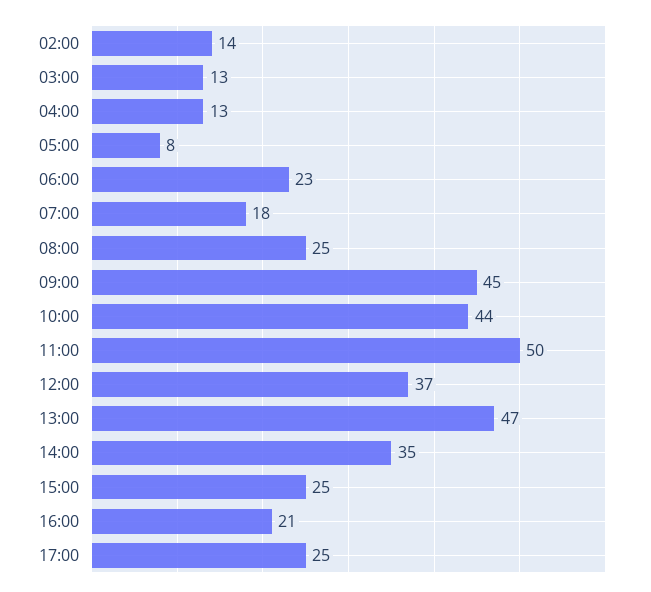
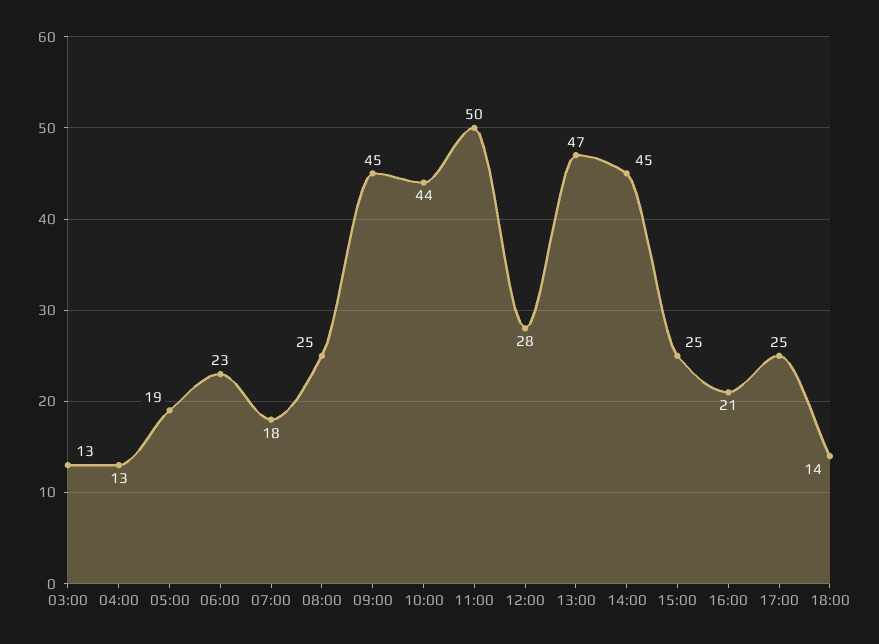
02:00: 14 -> none
05:00: 8 -> 19
12:00: 37 -> 28
14:00: 35 -> 45
18:00: none -> 14

